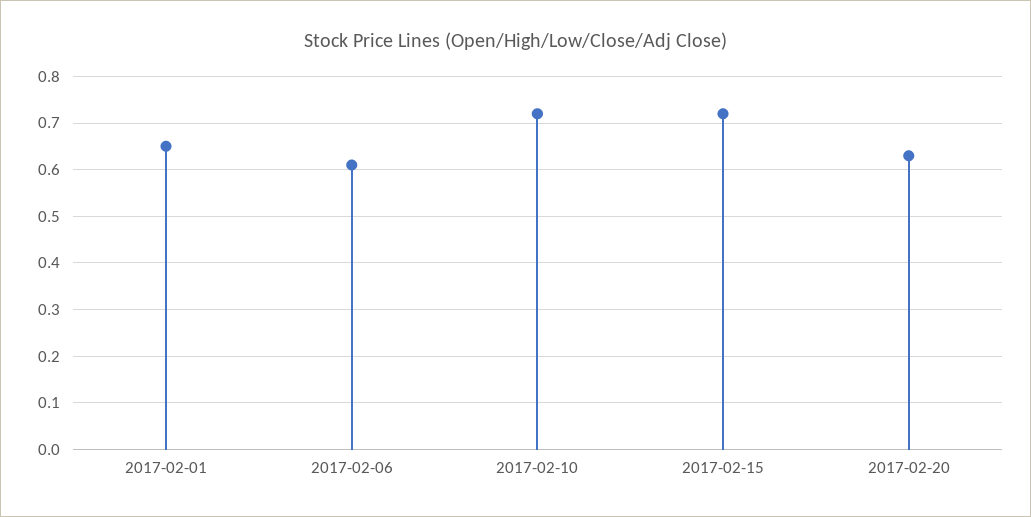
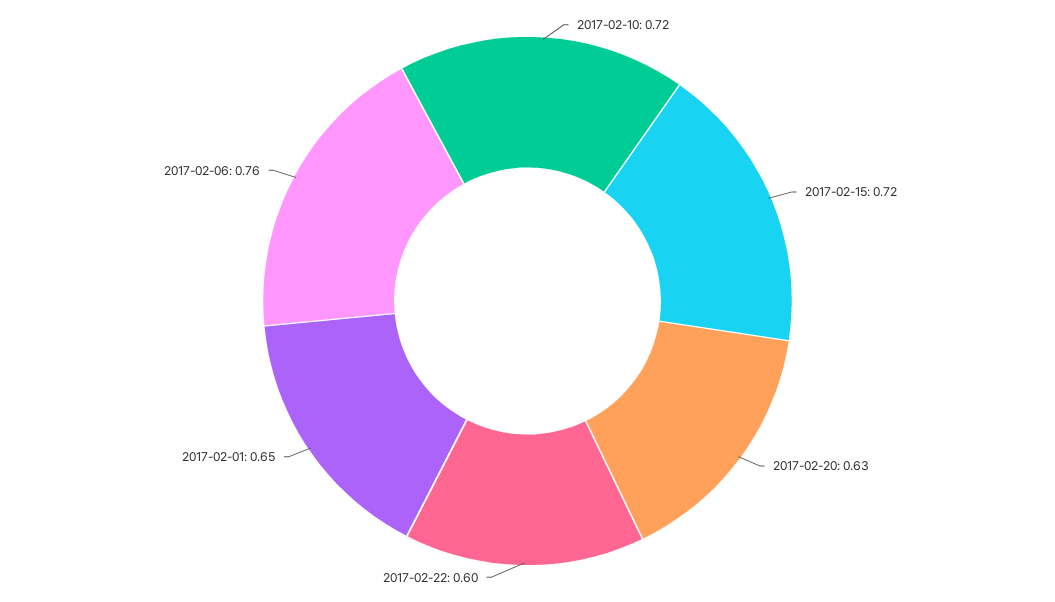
2017-02-06: 0.6 -> 0.76
2017-02-22: none -> 0.6

